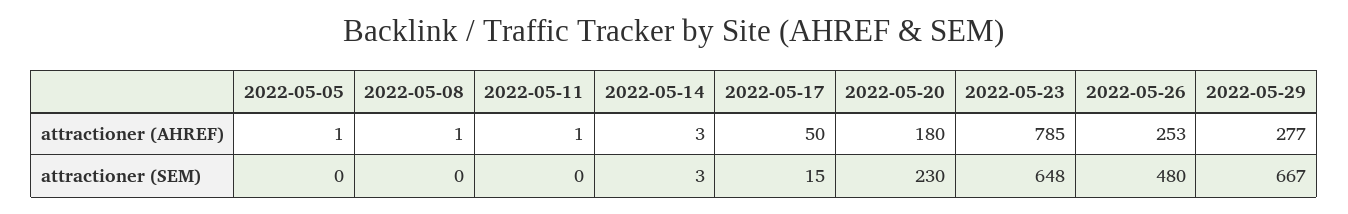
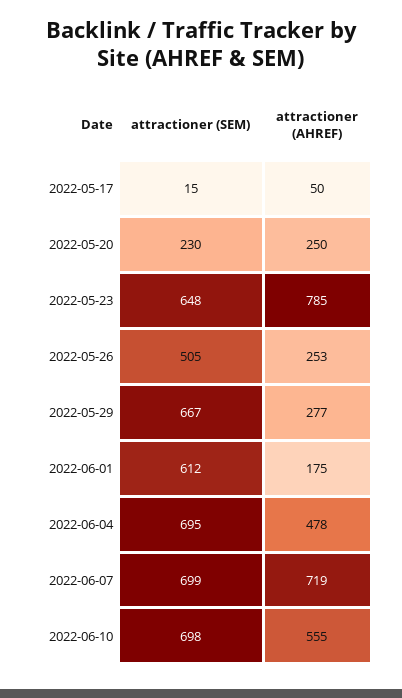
2022-05-05, attractioner (AHREF): 1 -> none
2022-05-08, attractioner (AHREF): 1 -> none
2022-05-11, attractioner (AHREF): 1 -> none
2022-05-14, attractioner (AHREF): 3 -> none
2022-05-20, attractioner (AHREF): 180 -> 250
2022-05-05, attractioner (SEM): 0 -> none
2022-05-08, attractioner (SEM): 0 -> none
2022-05-11, attractioner (SEM): 0 -> none
2022-05-14, attractioner (SEM): 3 -> none
2022-05-26, attractioner (SEM): 480 -> 505
2022-06-01, attractioner (SEM): none -> 612
2022-06-01, attractioner (AHREF): none -> 175
2022-06-04, attractioner (SEM): none -> 695
2022-06-04, attractioner (AHREF): none -> 478
2022-06-07, attractioner (SEM): none -> 699
2022-06-07, attractioner (AHREF): none -> 719
2022-06-10, attractioner (SEM): none -> 698
2022-06-10, attractioner (AHREF): none -> 555

